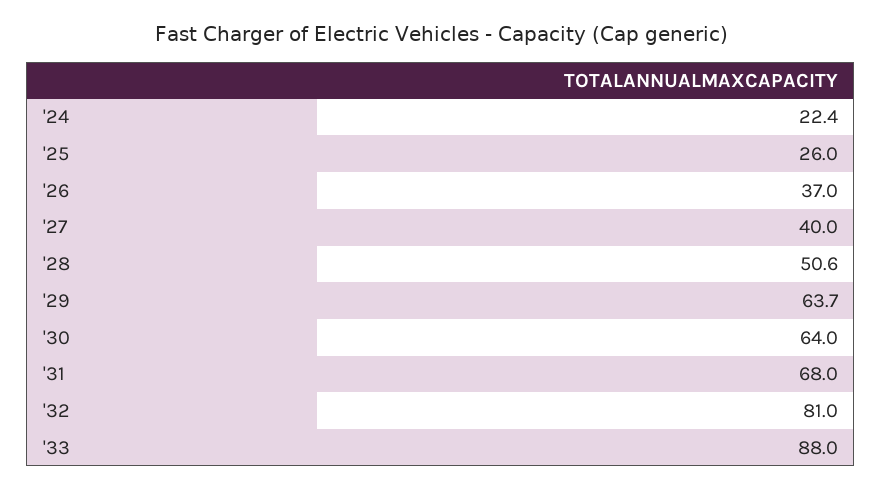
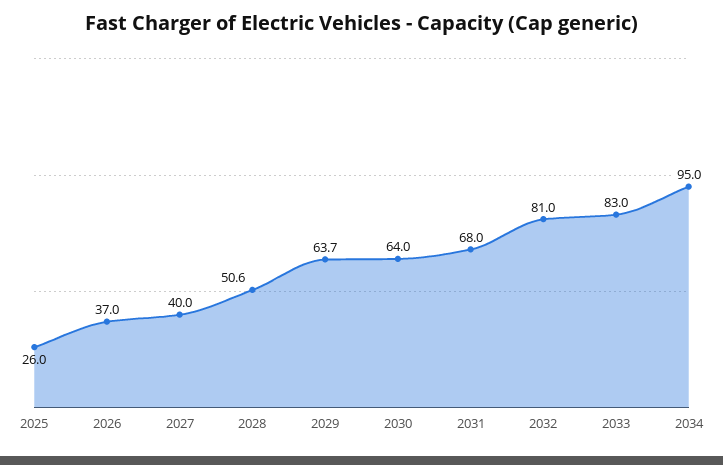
'24: 22.4 -> none
'33: 88 -> 83
2034: none -> 95

